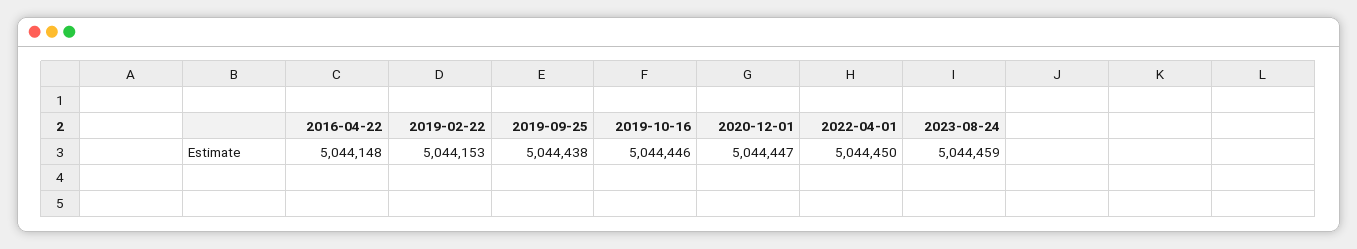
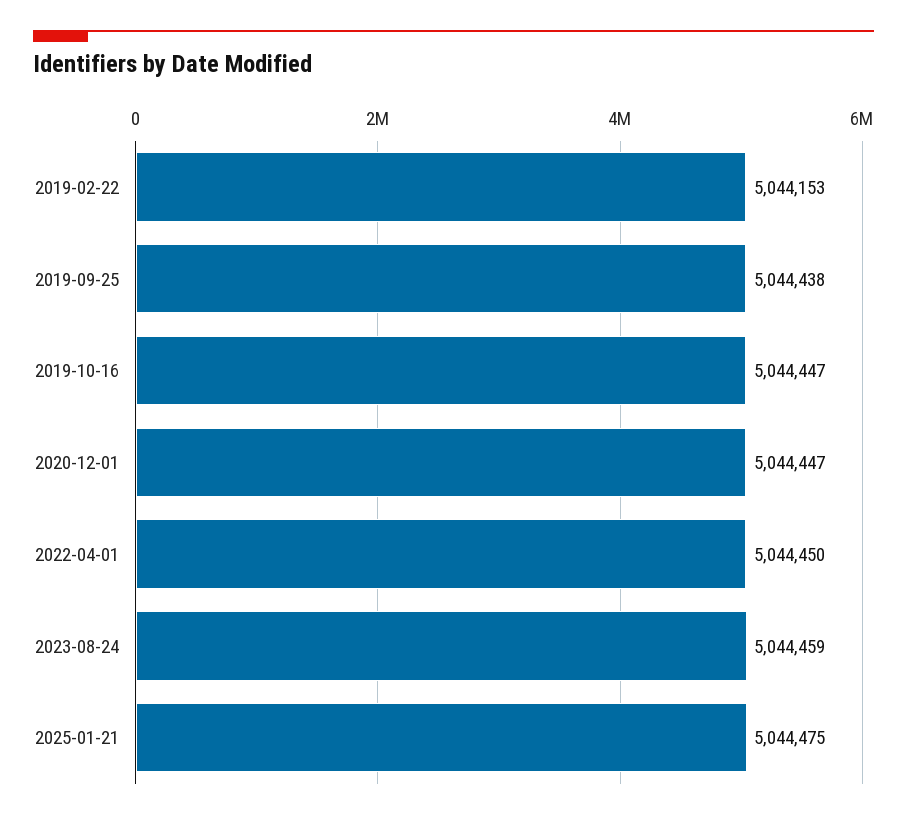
2016-04-22: 5044148 -> none
2019-10-16: 5044446 -> 5044447
2025-01-21: none -> 5044475

